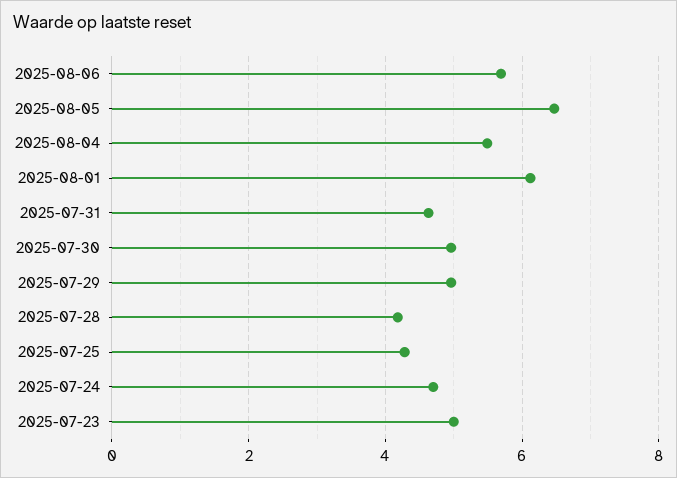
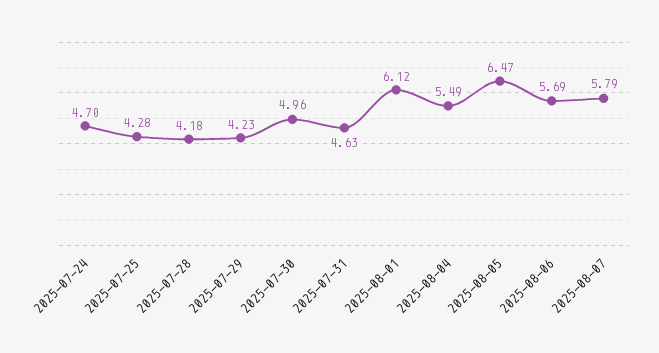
2025-07-29: 5 -> 4.23
2025-07-23: 5 -> none
2025-08-07: none -> 5.79

